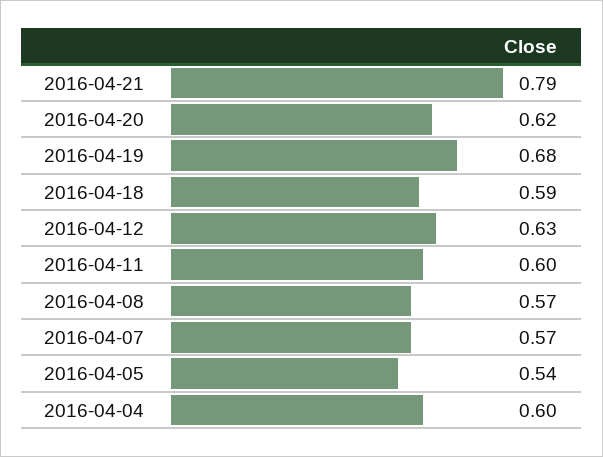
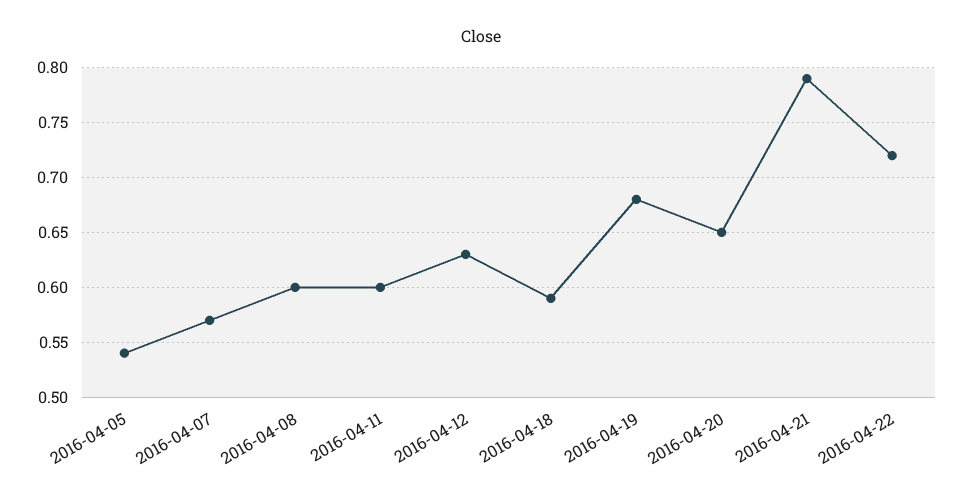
2016-04-20: 0.62 -> 0.65
2016-04-08: 0.57 -> 0.6
2016-04-04: 0.6 -> none
2016-04-22: none -> 0.72

